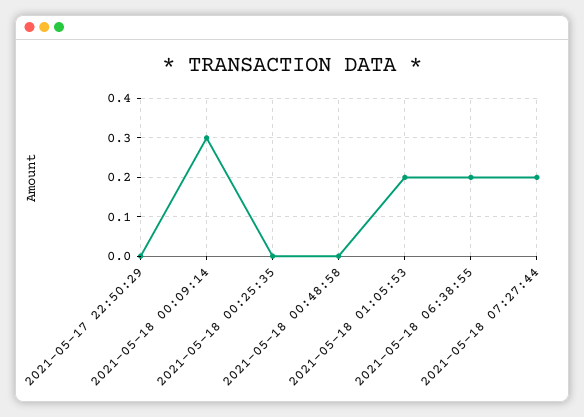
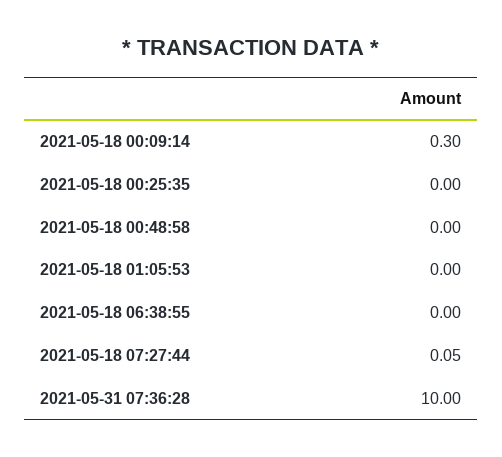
2021-05-17 22:50:29: 0 -> none
2021-05-18 01:05:53: 0.2 -> 0
2021-05-18 06:38:55: 0.2 -> 0
2021-05-18 07:27:44: 0.2 -> 0.05
2021-05-31 07:36:28: none -> 10

